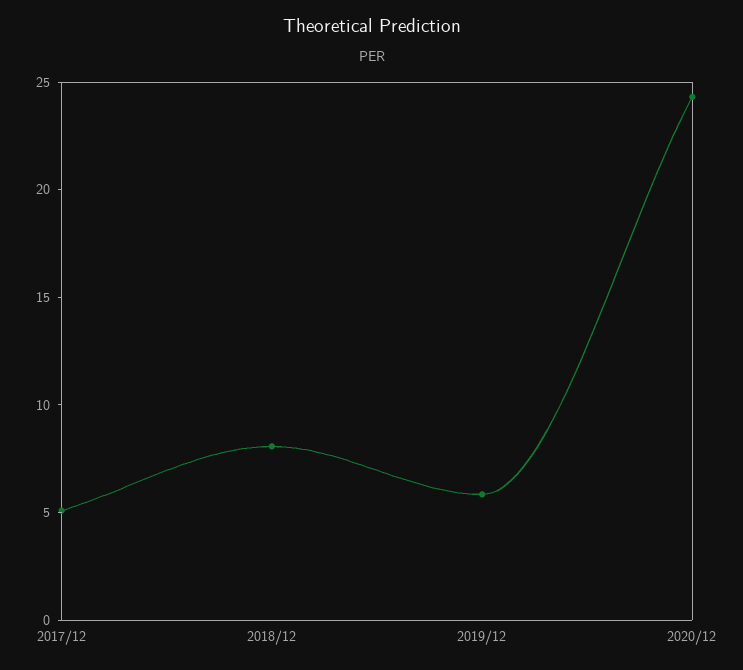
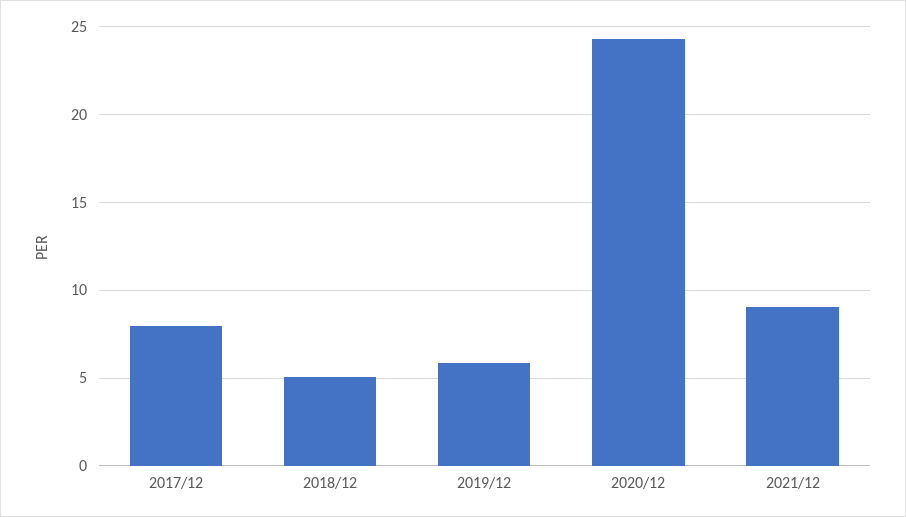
2017/12: 5 -> 8
2018/12: 8 -> 5
2021/12: none -> 9

